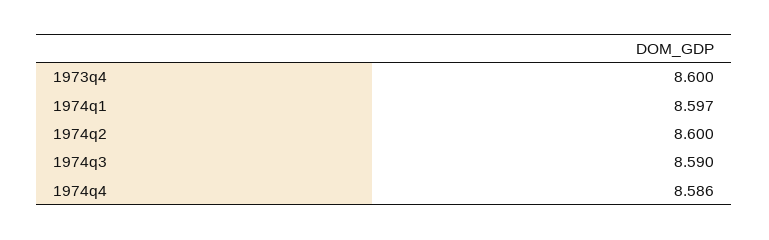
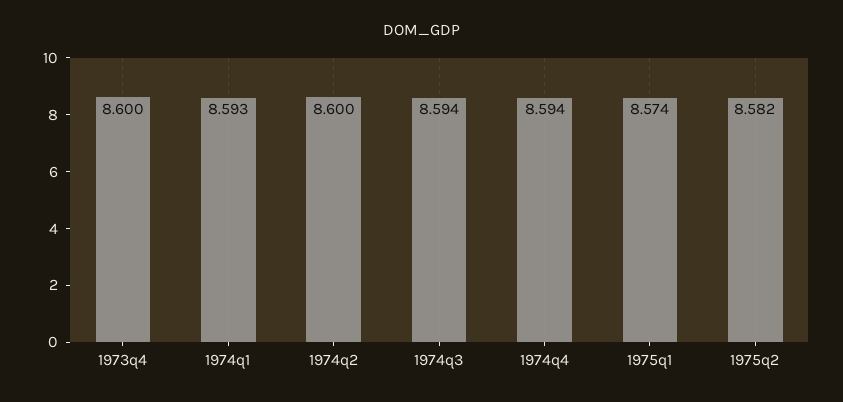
1974q1: 8.597 -> 8.593
1974q3: 8.59 -> 8.594
1974q4: 8.586 -> 8.594
1975q1: none -> 8.574
1975q2: none -> 8.582

